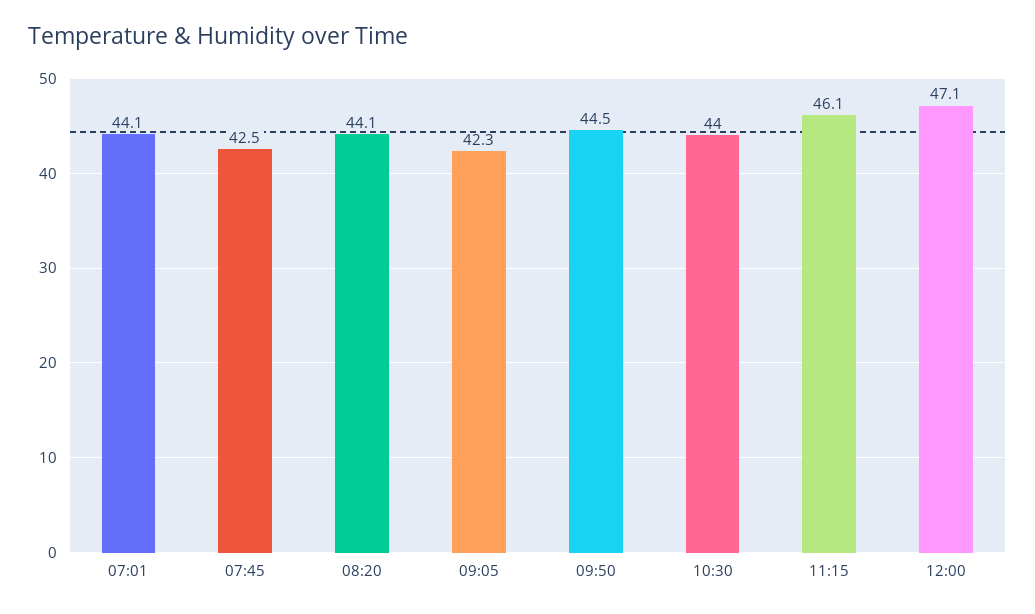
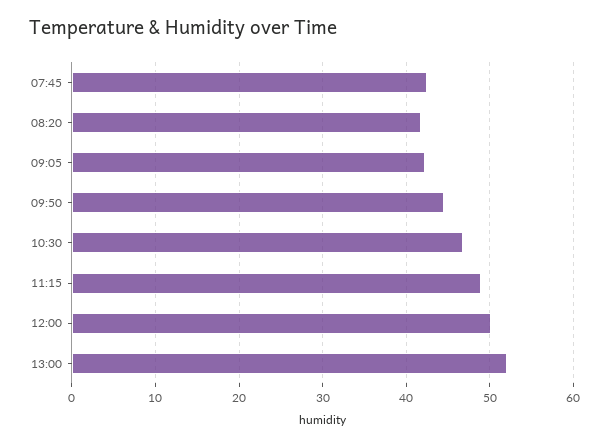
07:01: 44.1 -> none
08:20: 44.1 -> 42
10:30: 44 -> 47
11:15: 46.1 -> 49
12:00: 47.1 -> 50
13:00: none -> 52

